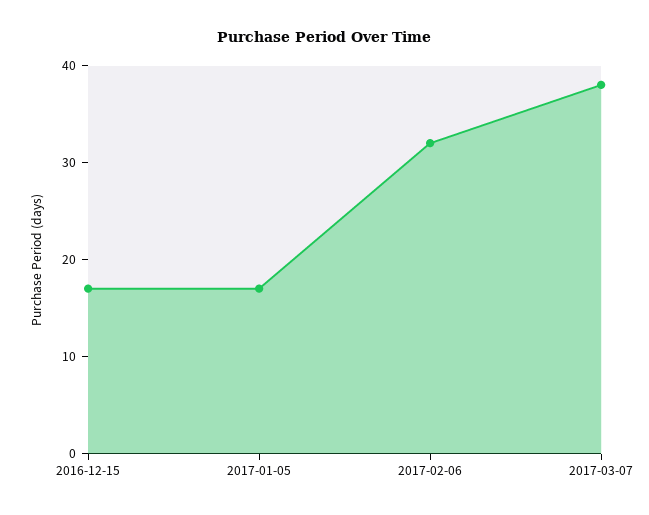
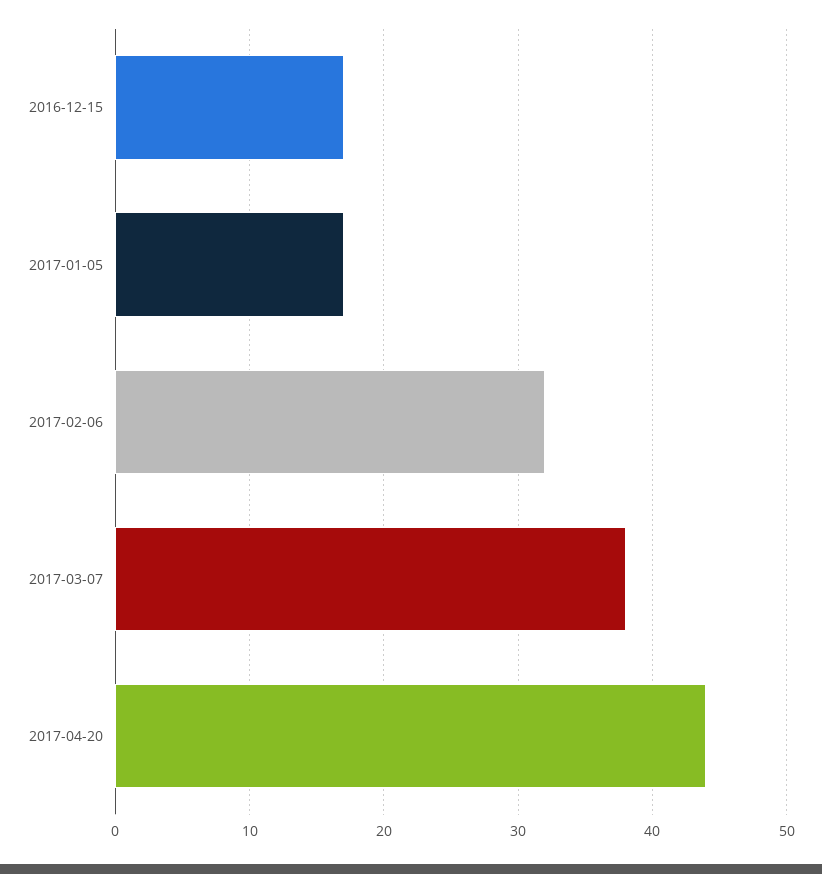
2017-04-20: none -> 44

